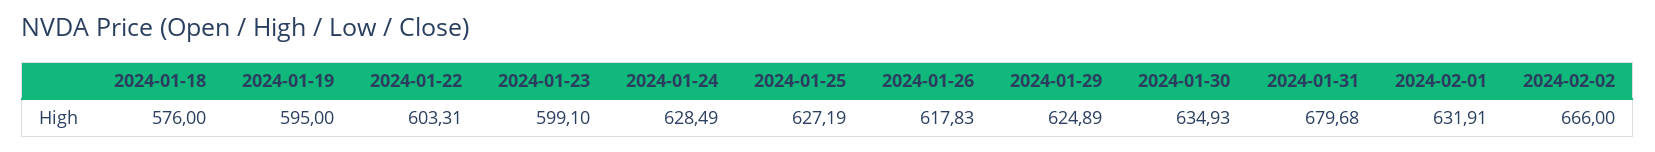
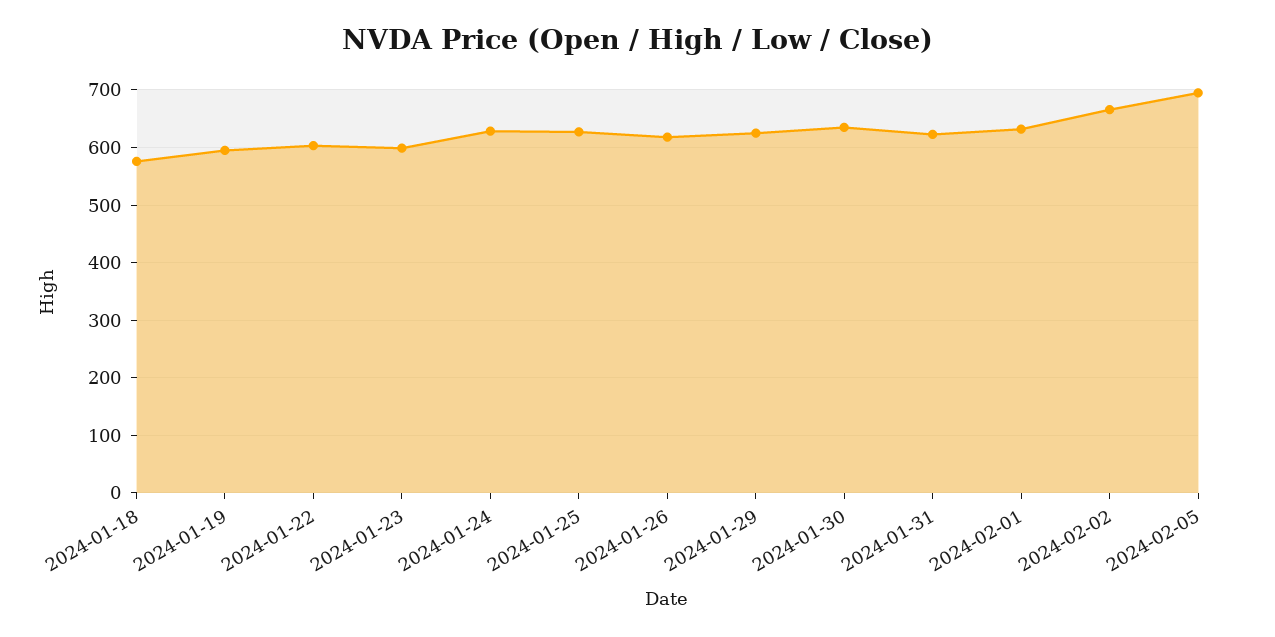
2024-01-31: 679.68 -> 620
2024-02-05: none -> 700

